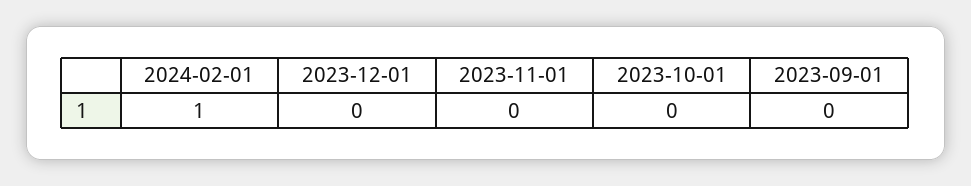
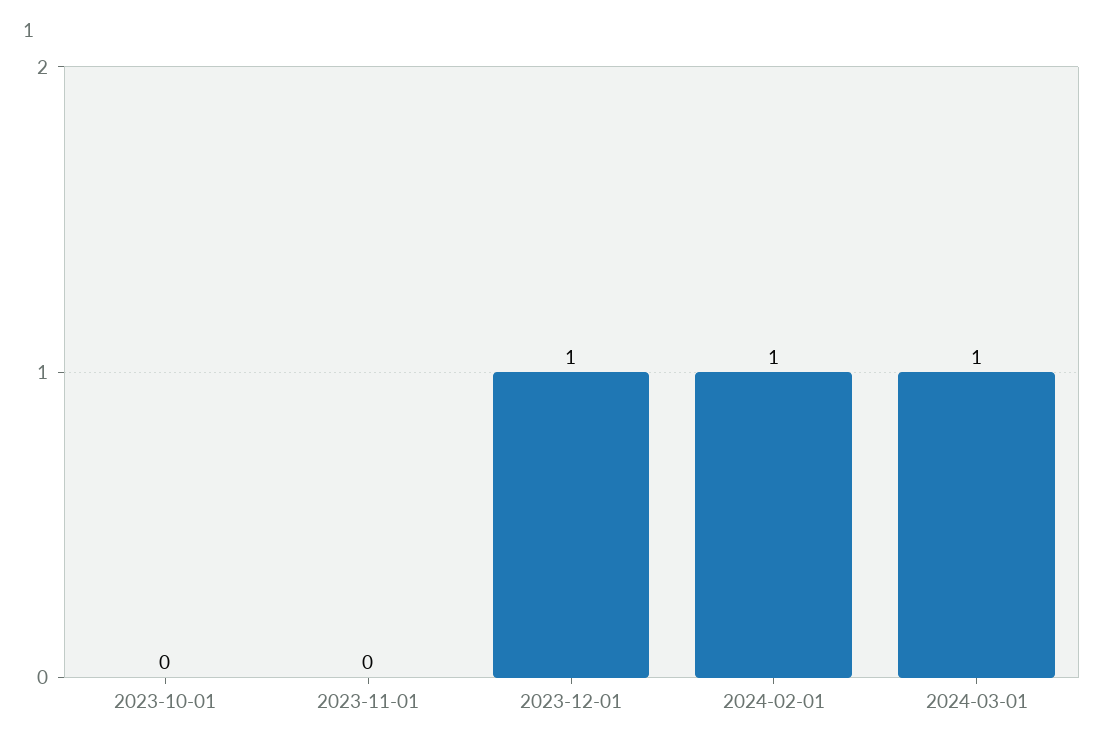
2023-12-01: 0 -> 1
2023-09-01: 0 -> none
2024-03-01: none -> 1

